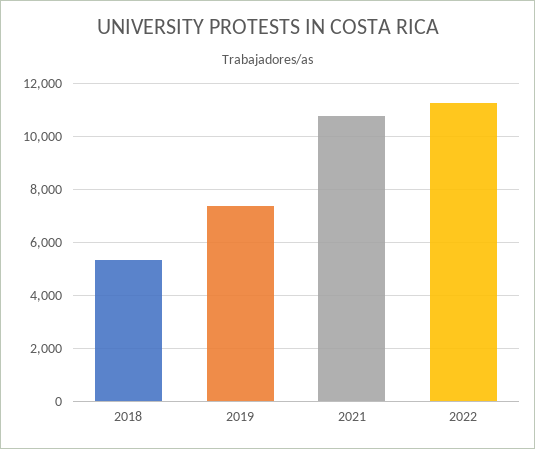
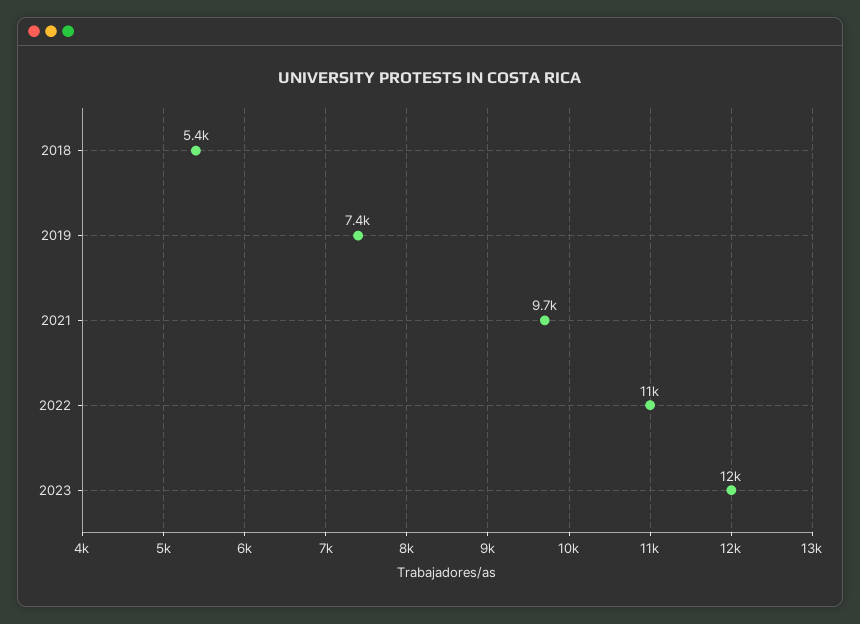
2021: 10750 -> 9700
2023: none -> 12000

